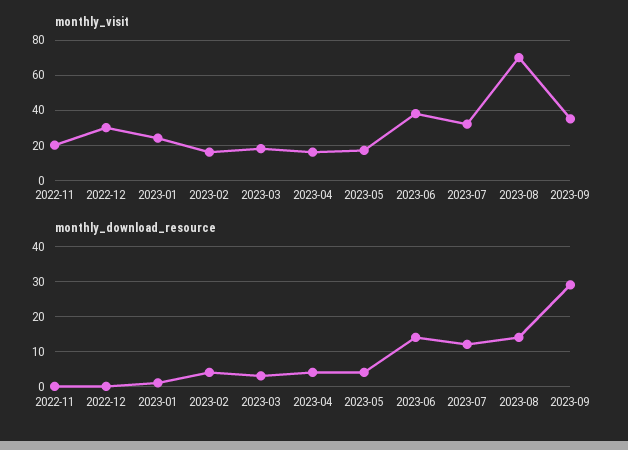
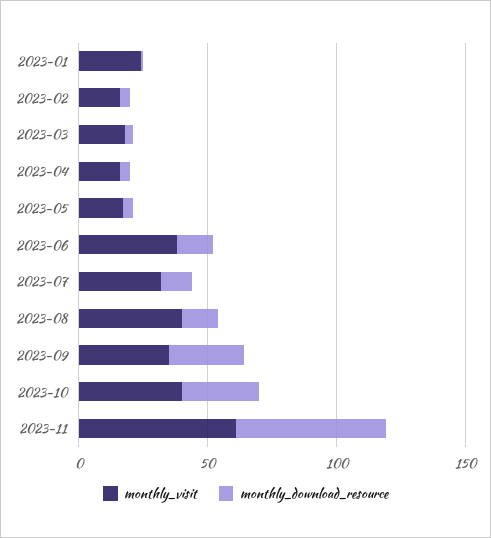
monthly_visit, 2022-11: 20 -> none
monthly_visit, 2022-12: 30 -> none
monthly_visit, 2023-08: 70 -> 40
monthly_download_resource, 2022-11: 0 -> none
monthly_download_resource, 2022-12: 0 -> none
monthly_visit, 2023-10: none -> 40
monthly_download_resource, 2023-10: none -> 30
monthly_visit, 2023-11: none -> 60
monthly_download_resource, 2023-11: none -> 60

